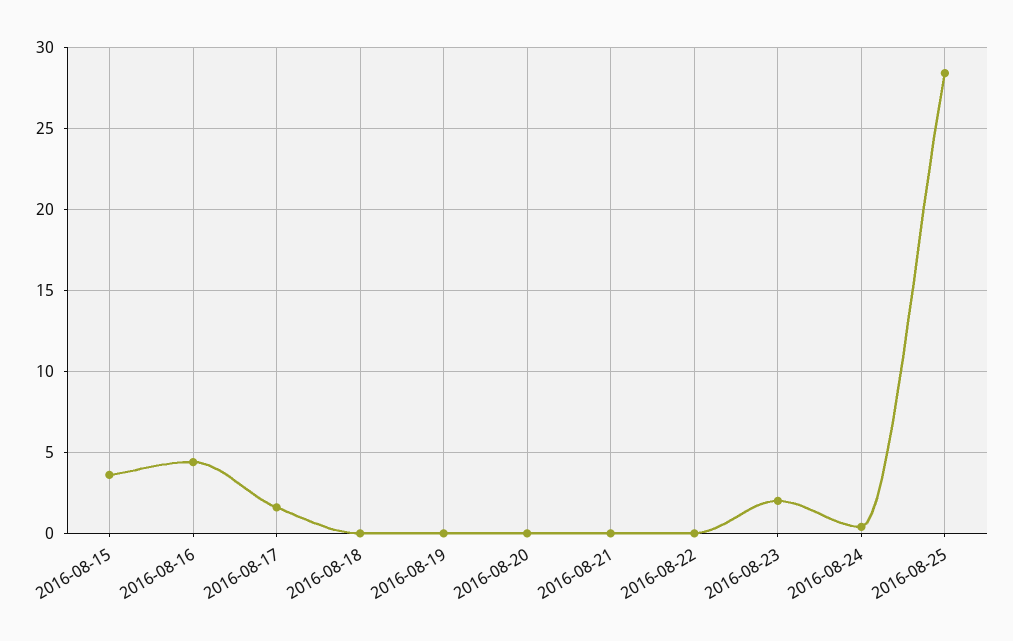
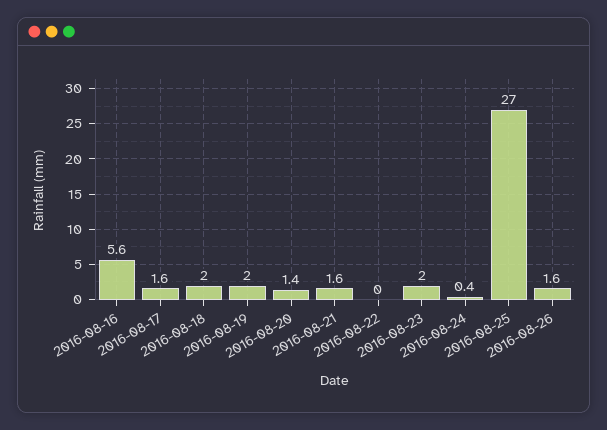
2016-08-15: 3.5 -> none
2016-08-16: 4.5 -> 5.6
2016-08-18: 0 -> 2
2016-08-19: 0 -> 2
2016-08-20: 0 -> 1.4
2016-08-21: 0 -> 1.6
2016-08-25: 28.5 -> 27
2016-08-26: none -> 1.6

